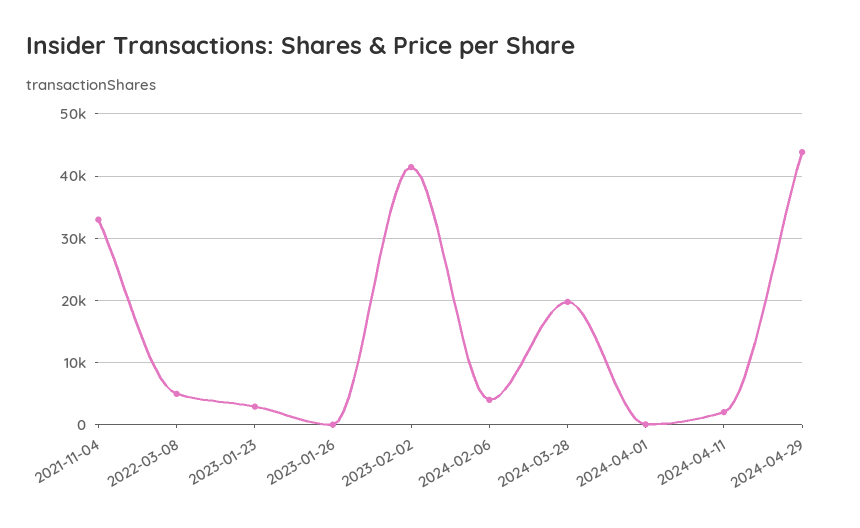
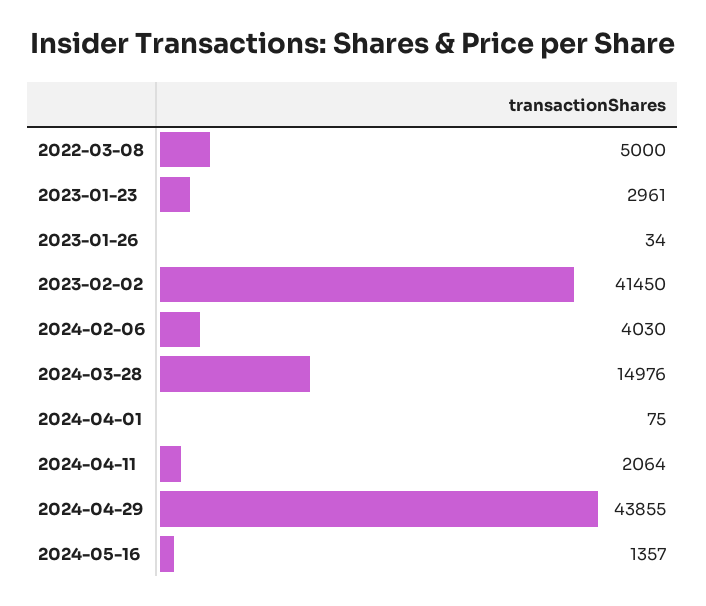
2021-11-04: 33000 -> none
2024-03-28: 20000 -> 14976
2024-05-16: none -> 1357

